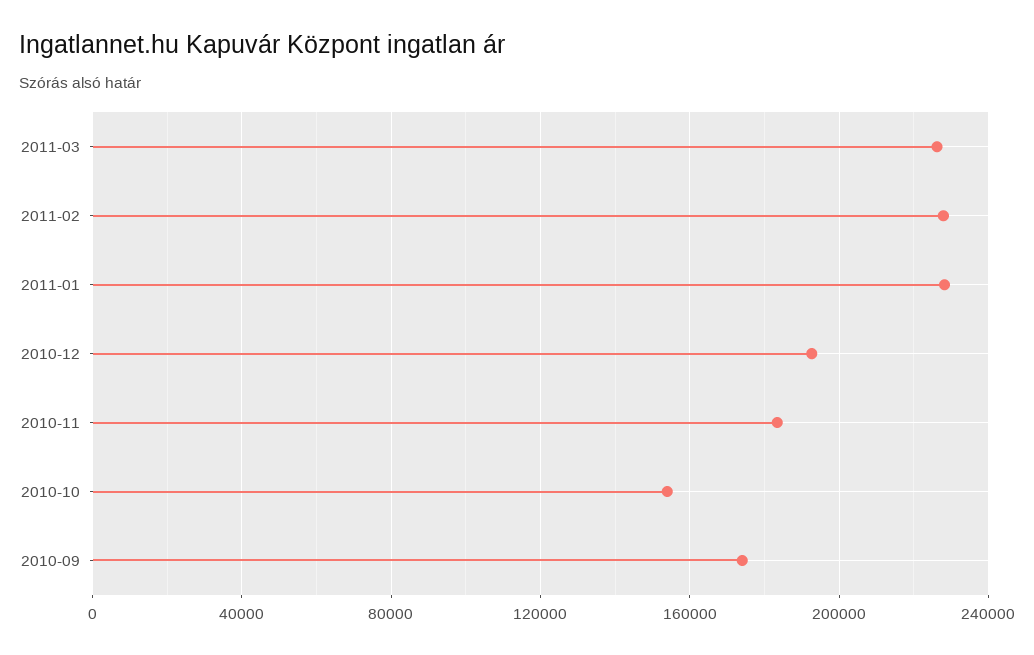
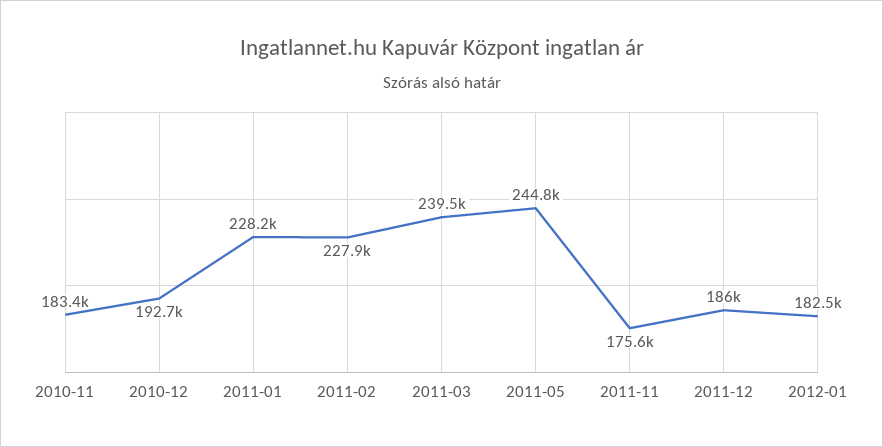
2011-03: 225000 -> 239500
2010-10: 155000 -> none
2010-09: 175000 -> none
2011-05: none -> 244800
2011-11: none -> 175600
2011-12: none -> 186000
2012-01: none -> 182500

